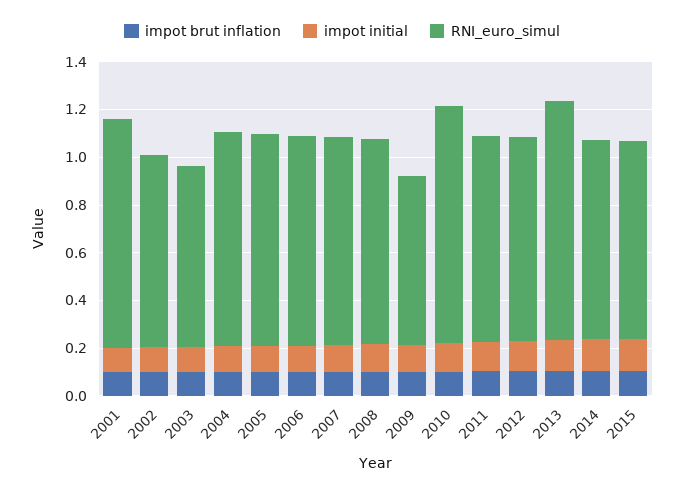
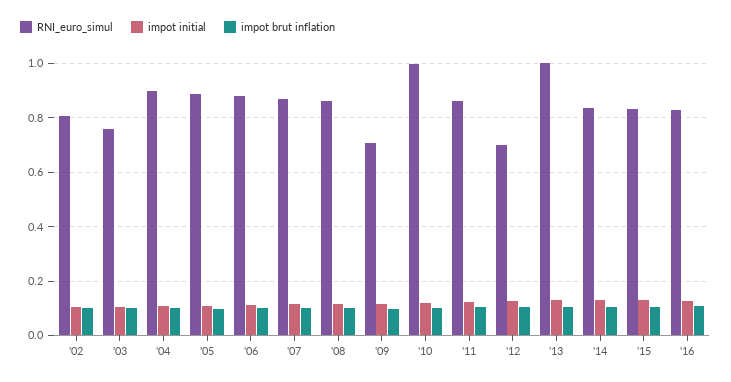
impot brut inflation, 2001: 0.1 -> none
impot initial, 2001: 0.1 -> none
RNI_euro_simul, 2001: 0.95 -> none
RNI_euro_simul, 2012: 0.85 -> 0.7
RNI_euro_simul, '16: none -> 0.825
impot initial, '16: none -> 0.125
impot brut inflation, '16: none -> 0.1

